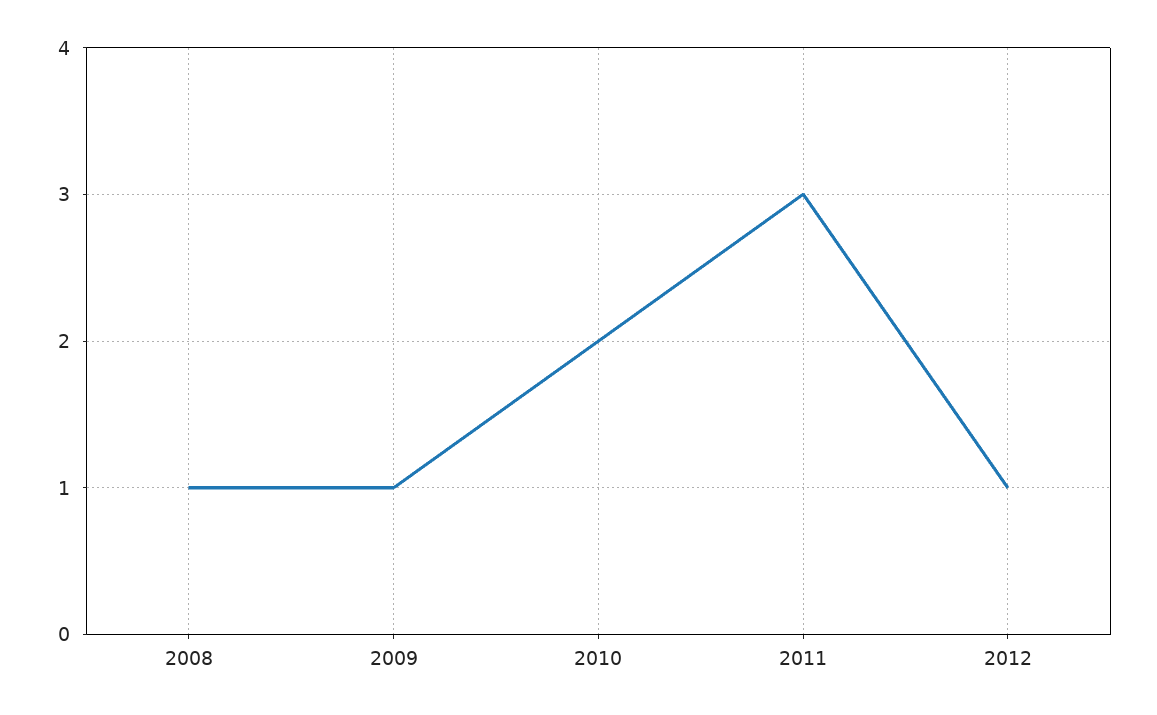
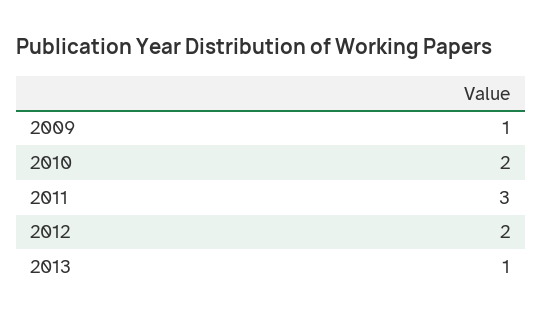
2008: 1 -> none
2012: 1 -> 2
2013: none -> 1

